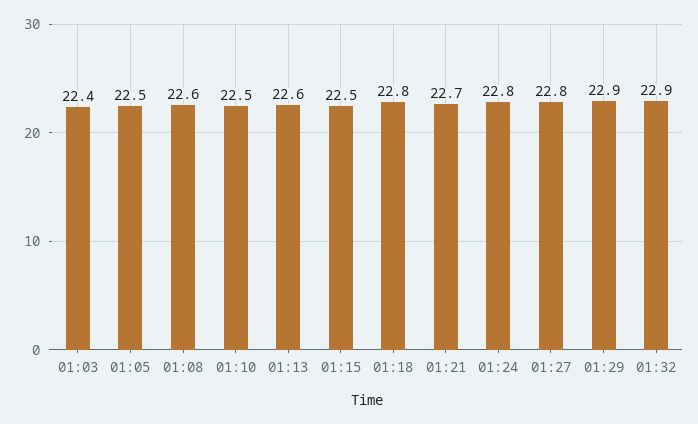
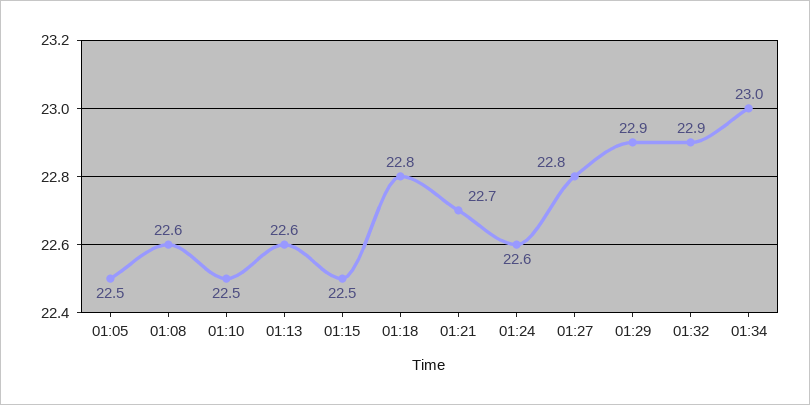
01:03: 22.4 -> none
01:24: 22.8 -> 22.6
01:34: none -> 23

